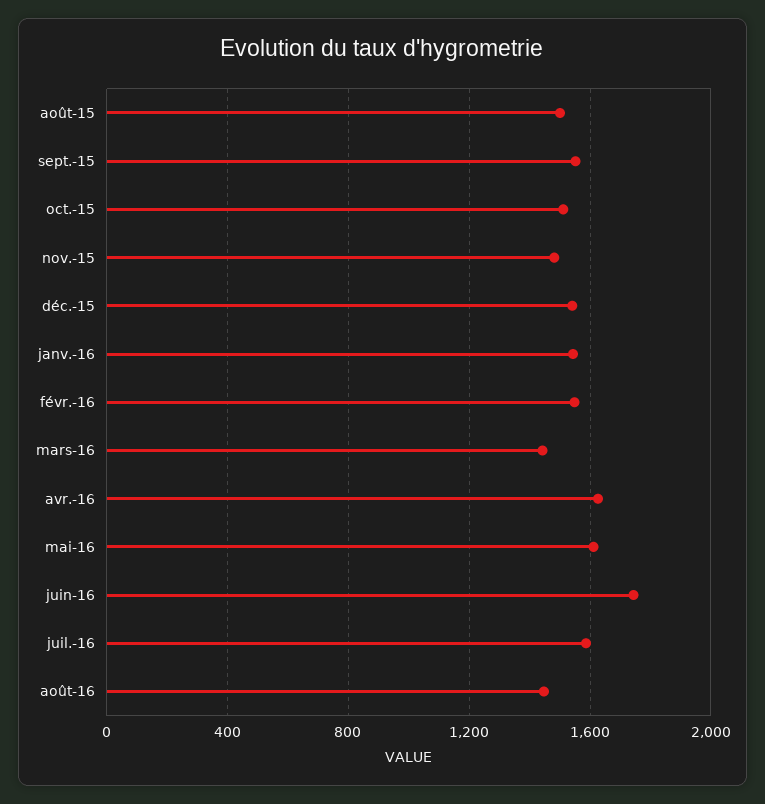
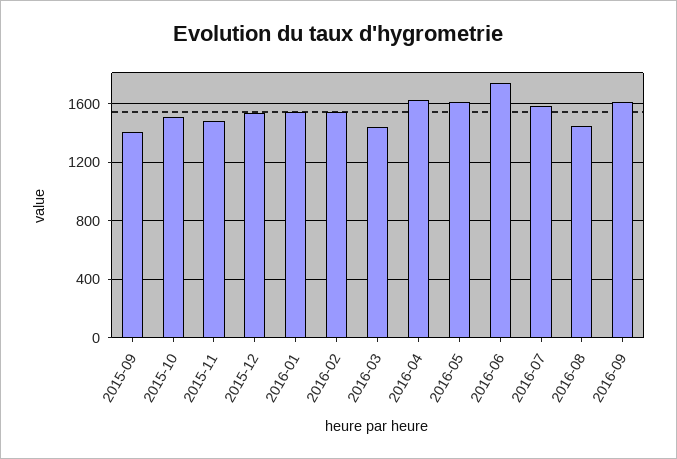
août-15: 1500 -> none
sept.-15: 1550 -> 1400
2016-09: none -> 1600

